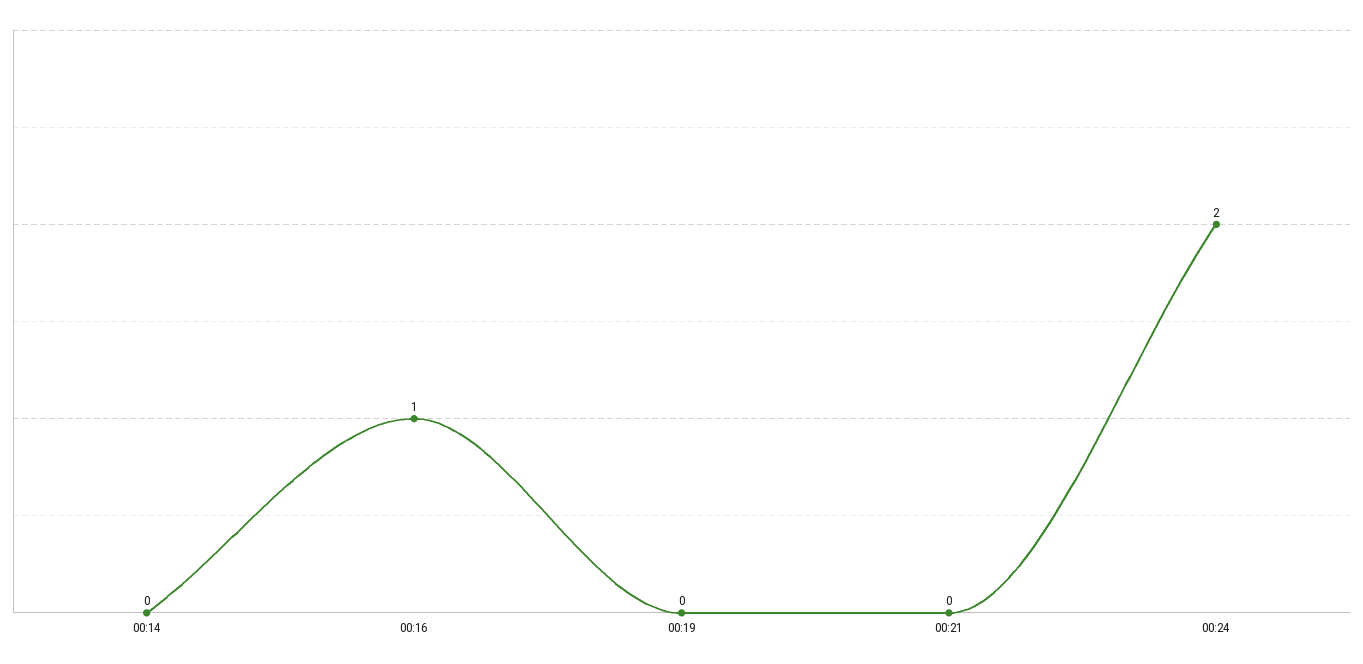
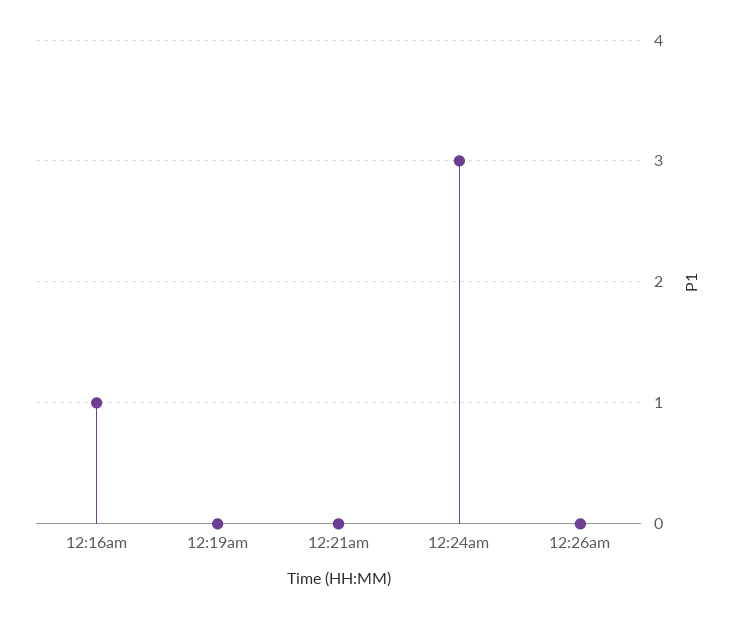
00:14: 0 -> none
00:24: 2 -> 3
12:26am: none -> 0

